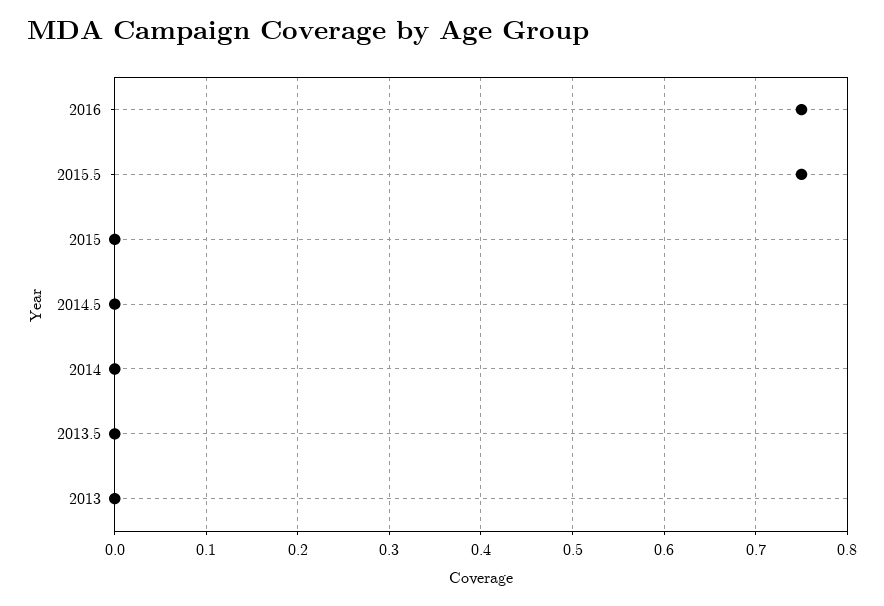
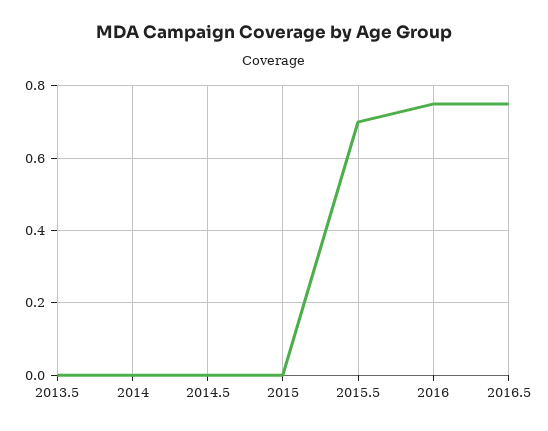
2015.5: 0.75 -> 0.7
2013: 0 -> none
2016.5: none -> 0.75

